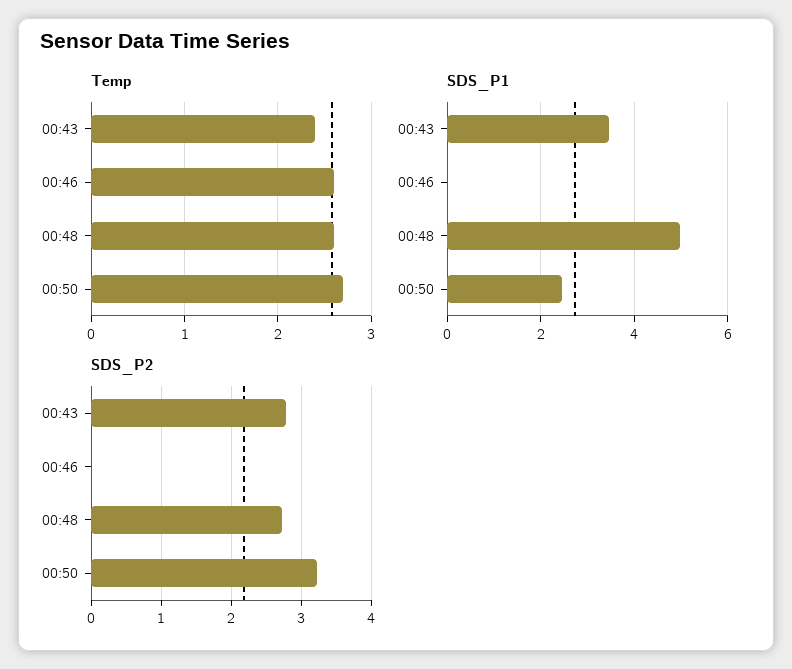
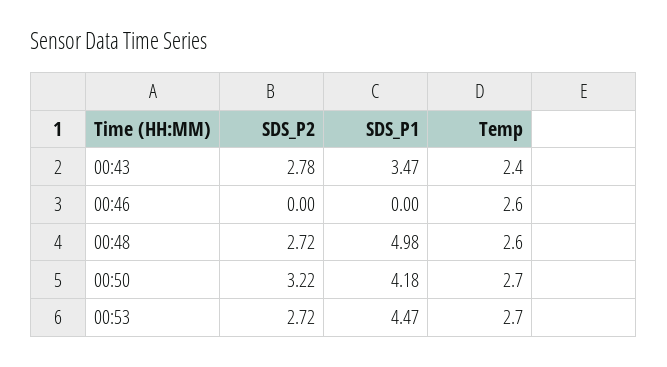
SDS_P1, 00:50: 2.4 -> 4.18
SDS_P2, 00:53: none -> 2.72
SDS_P1, 00:53: none -> 4.47
Temp, 00:53: none -> 2.7

